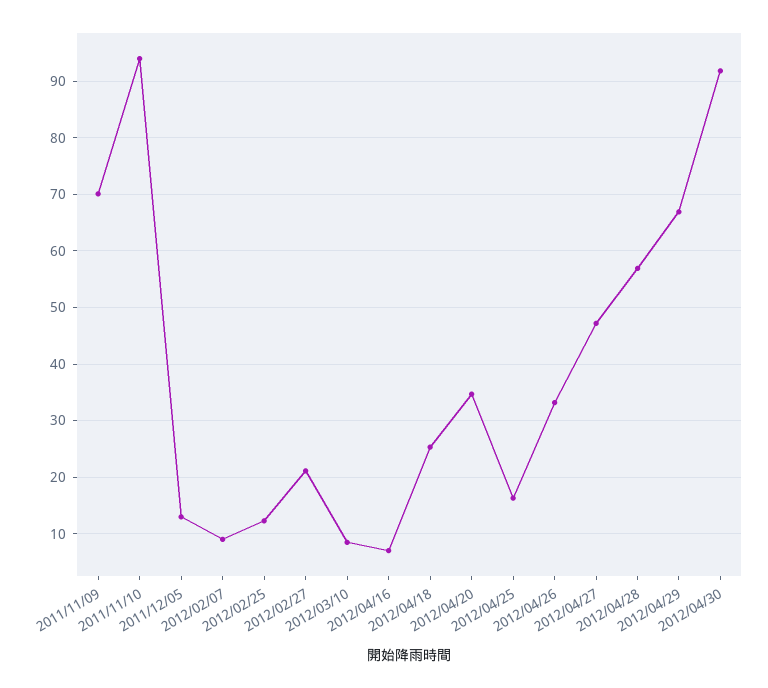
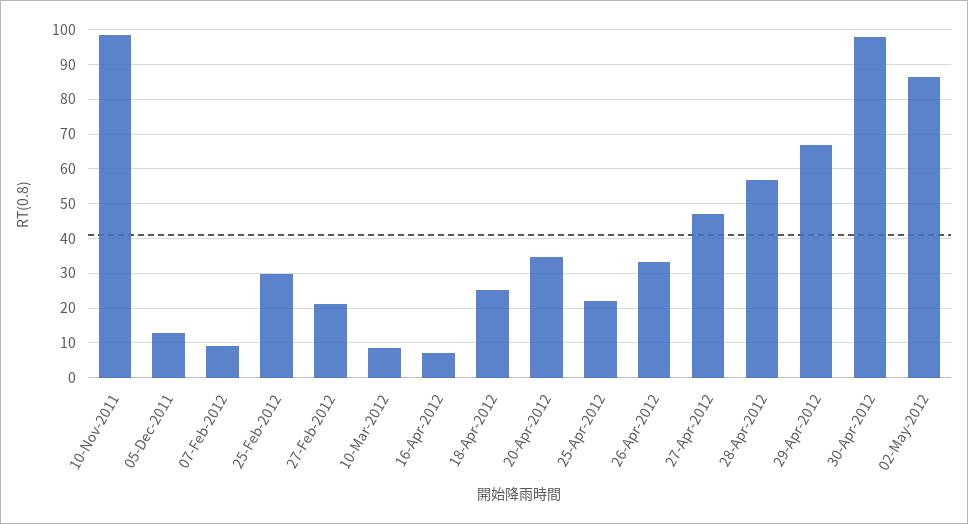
2011/11/09: 70 -> none
2011/11/10: 94 -> 98
2012/02/25: 12 -> 30
2012/04/25: 16 -> 22
2012/04/30: 92 -> 98
02-May-2012: none -> 86

